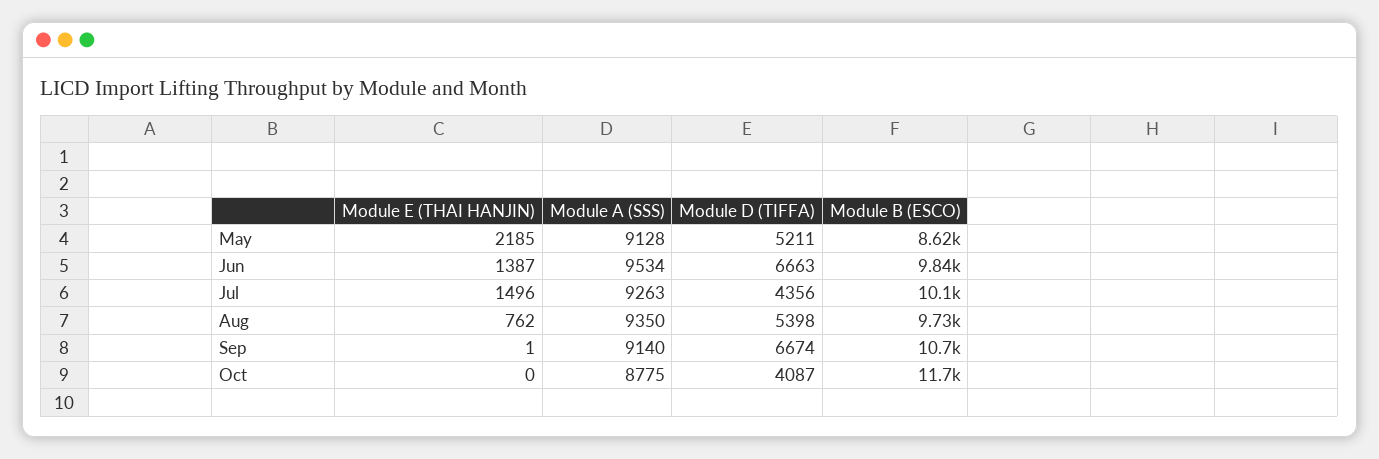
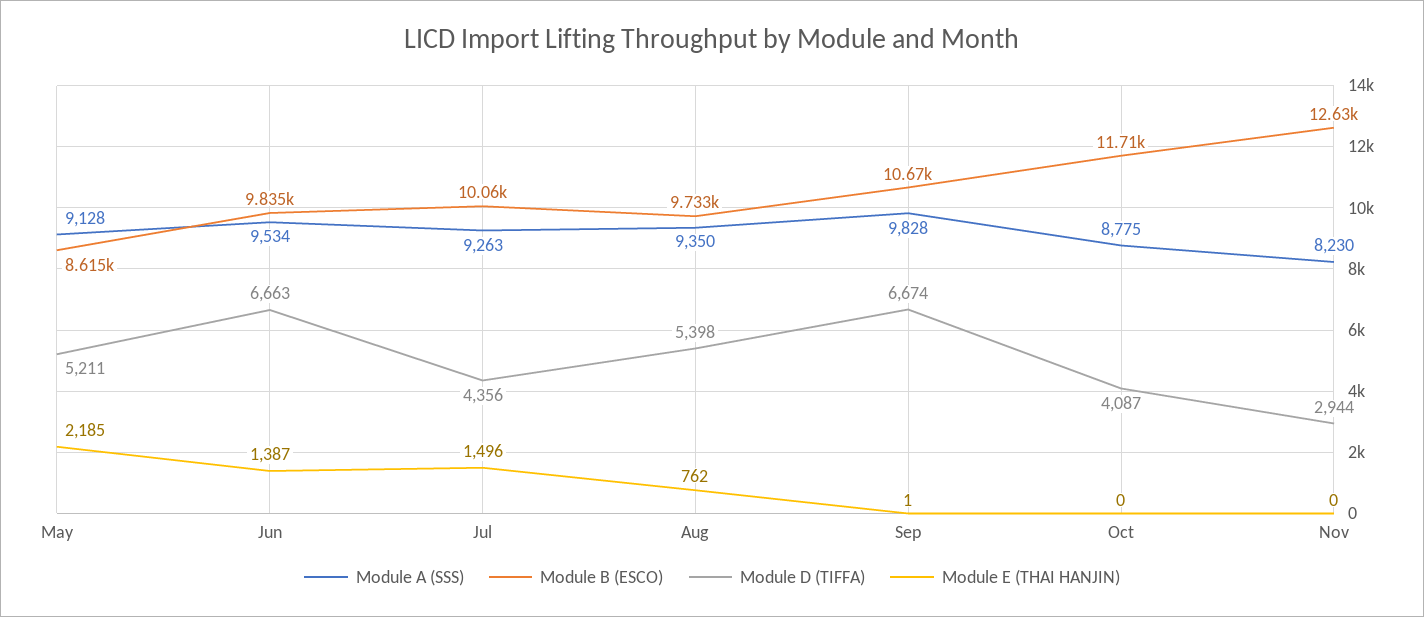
Module A (SSS), Sep: 9140 -> 9828
Module A (SSS), Nov: none -> 8230
Module B (ESCO), Nov: none -> 12630
Module D (TIFFA), Nov: none -> 2944
Module E (THAI HANJIN), Nov: none -> 0

